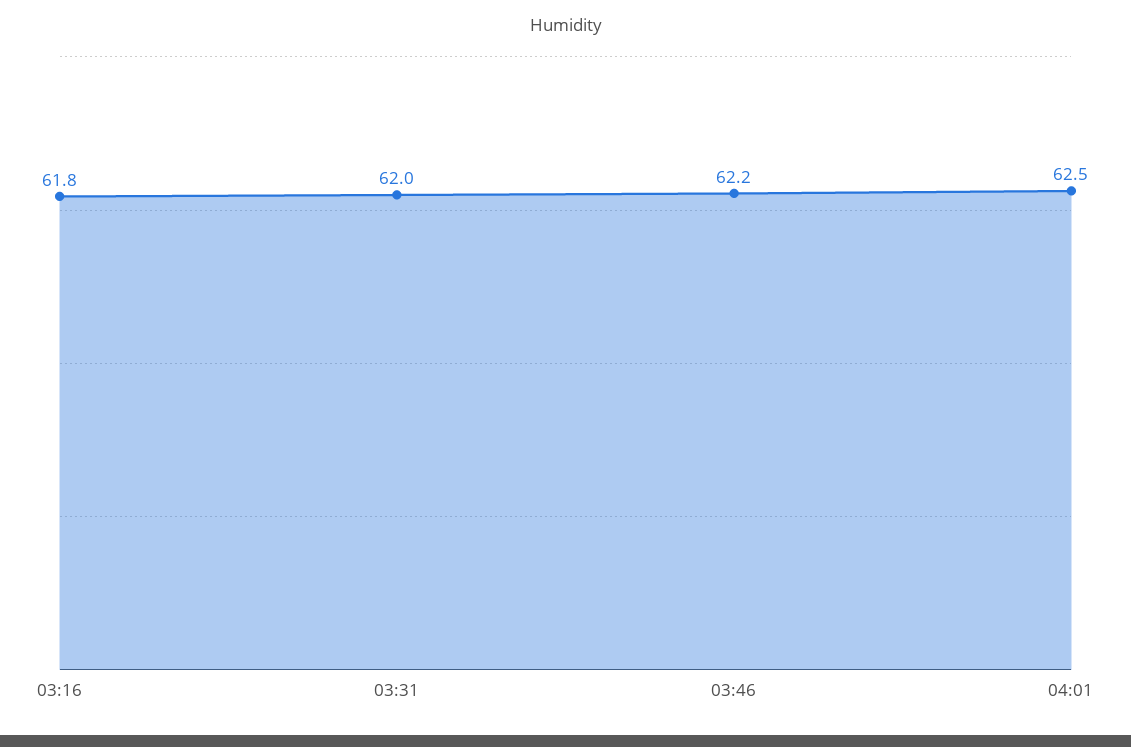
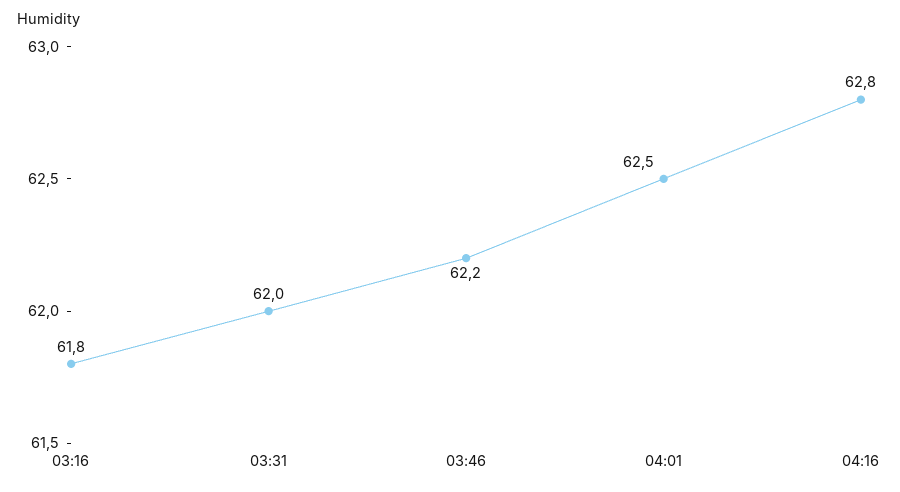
04:16: none -> 62.8

